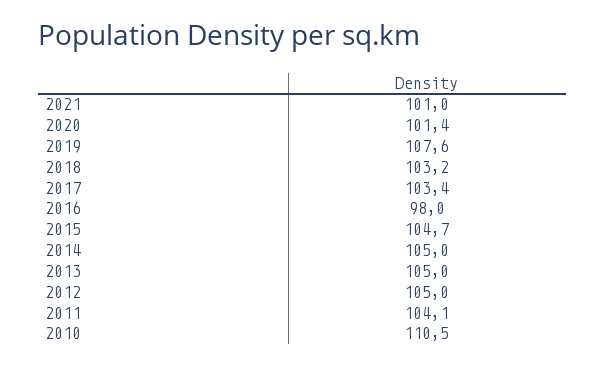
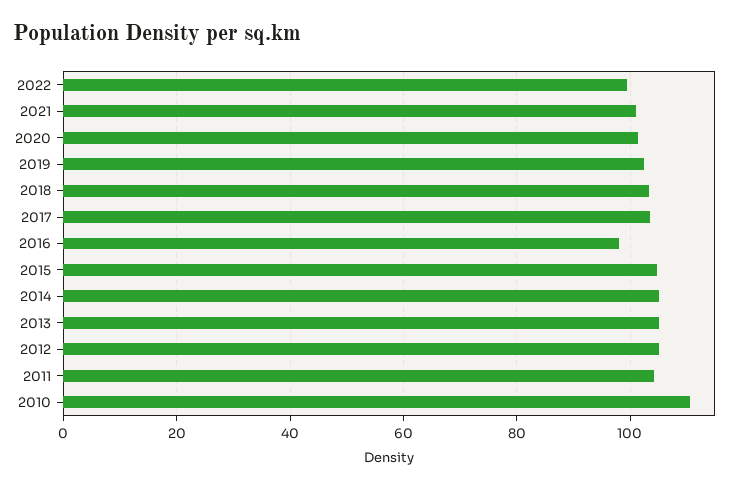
2019: 107.6 -> 102
2022: none -> 100

